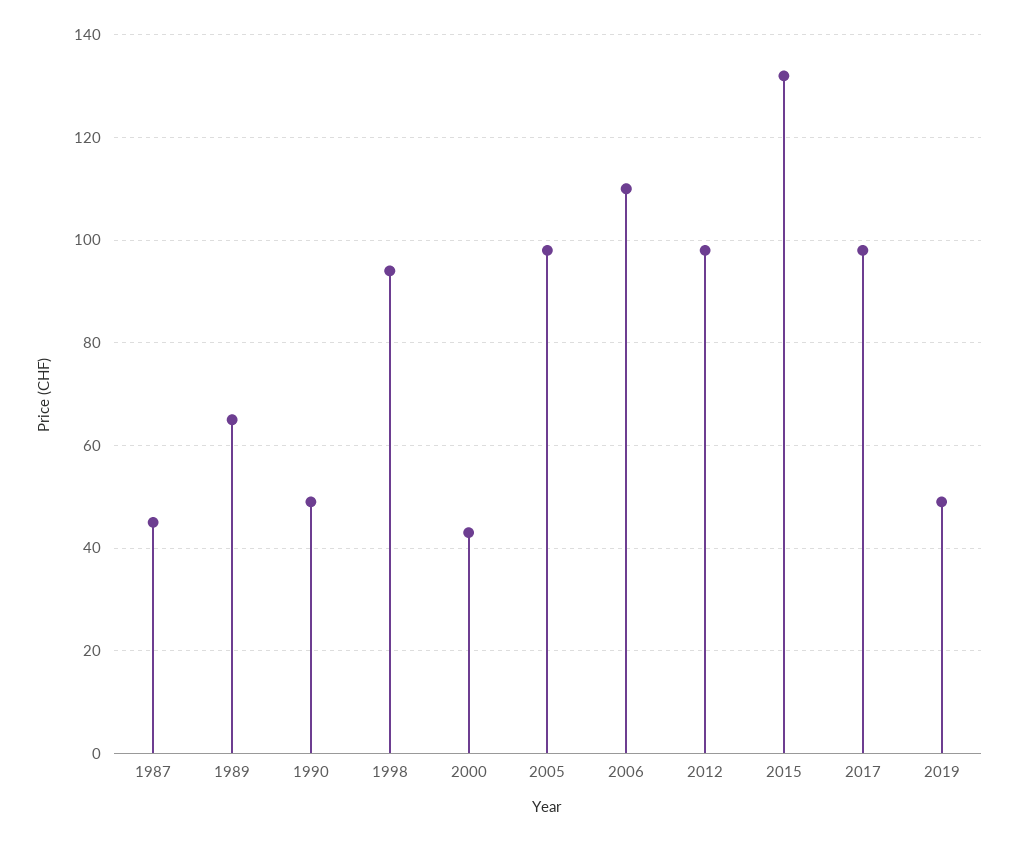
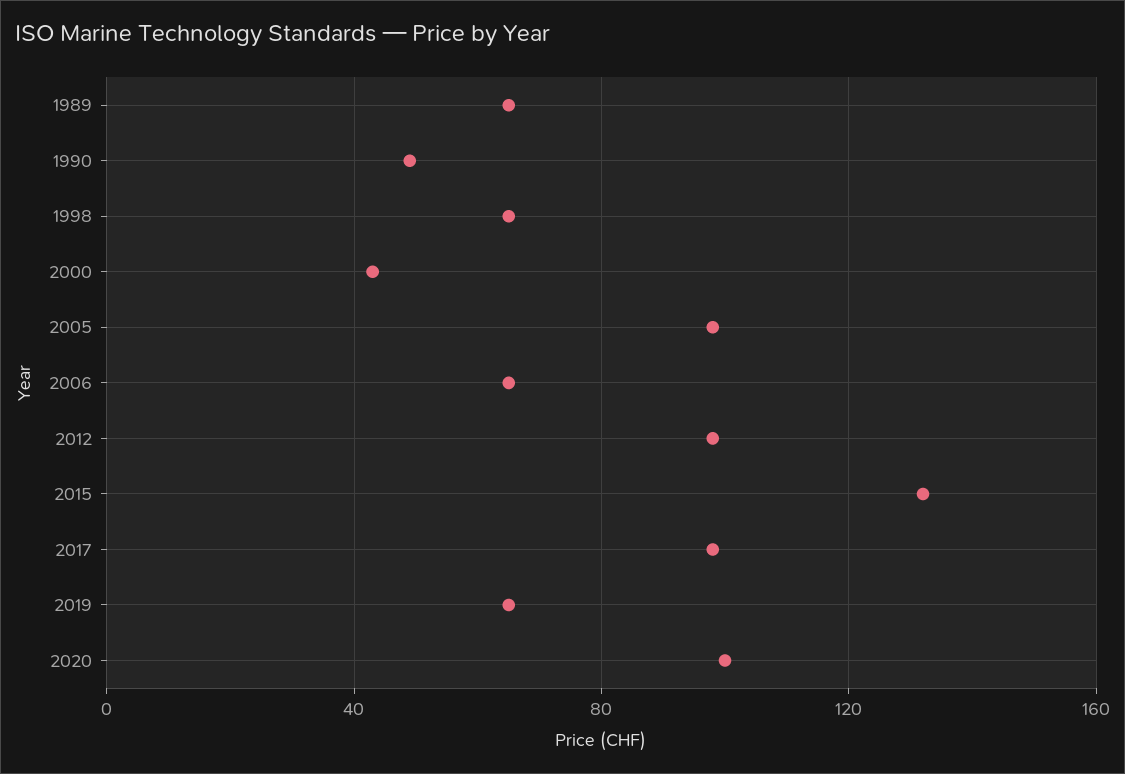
1987: 45 -> none
1998: 95 -> 65
2006: 110 -> 65
2019: 50 -> 65
2020: none -> 100

